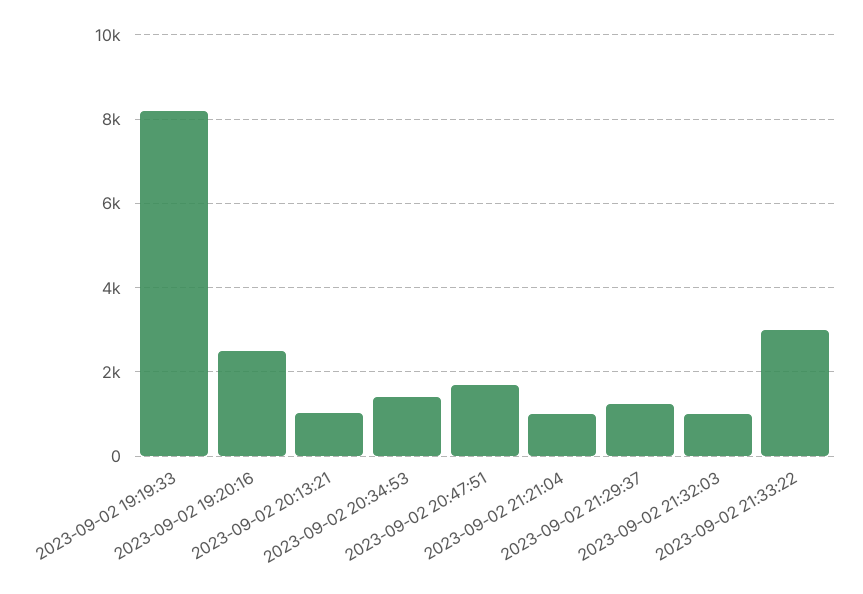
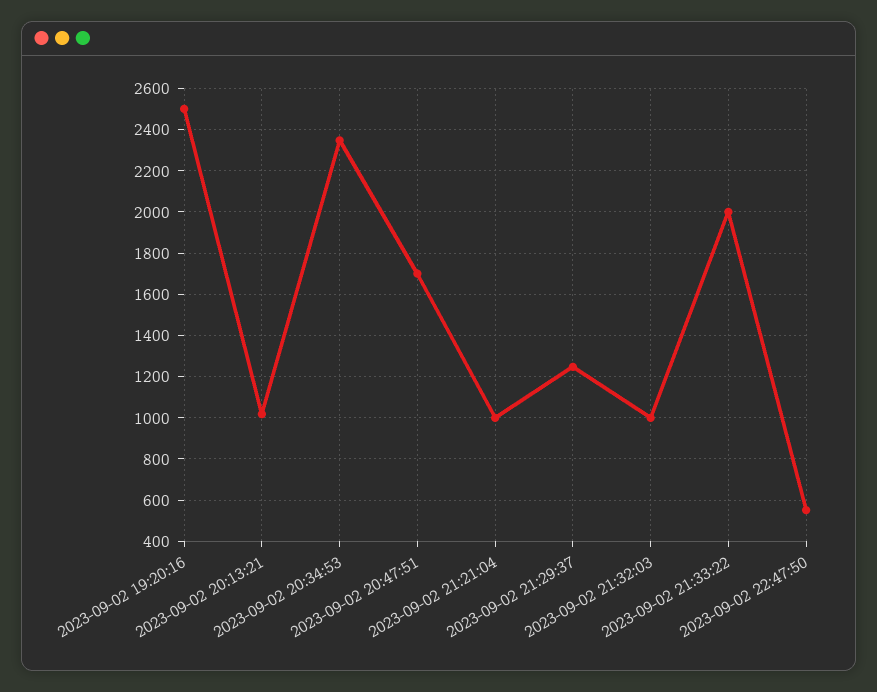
2023-09-02 19:19:33: 8200 -> none
2023-09-02 20:34:53: 1400 -> 2350
2023-09-02 21:33:22: 3000 -> 2000
2023-09-02 22:47:50: none -> 550

